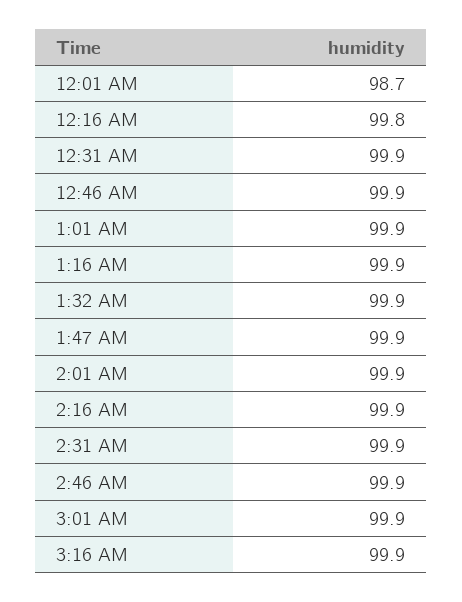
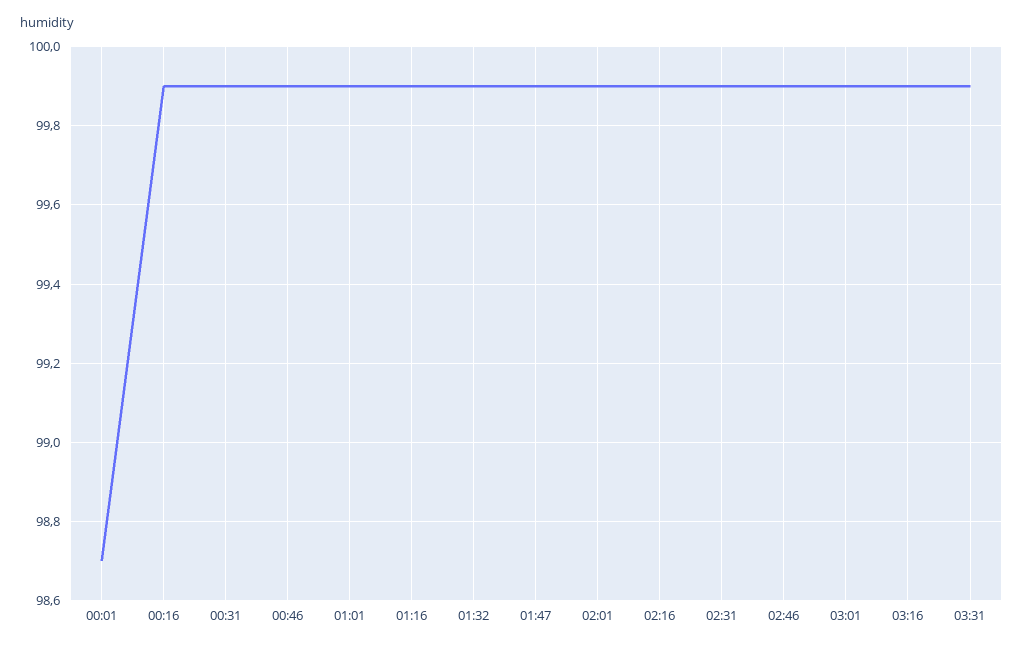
12:16 AM: 99.8 -> 99.9
03:31: none -> 99.9

